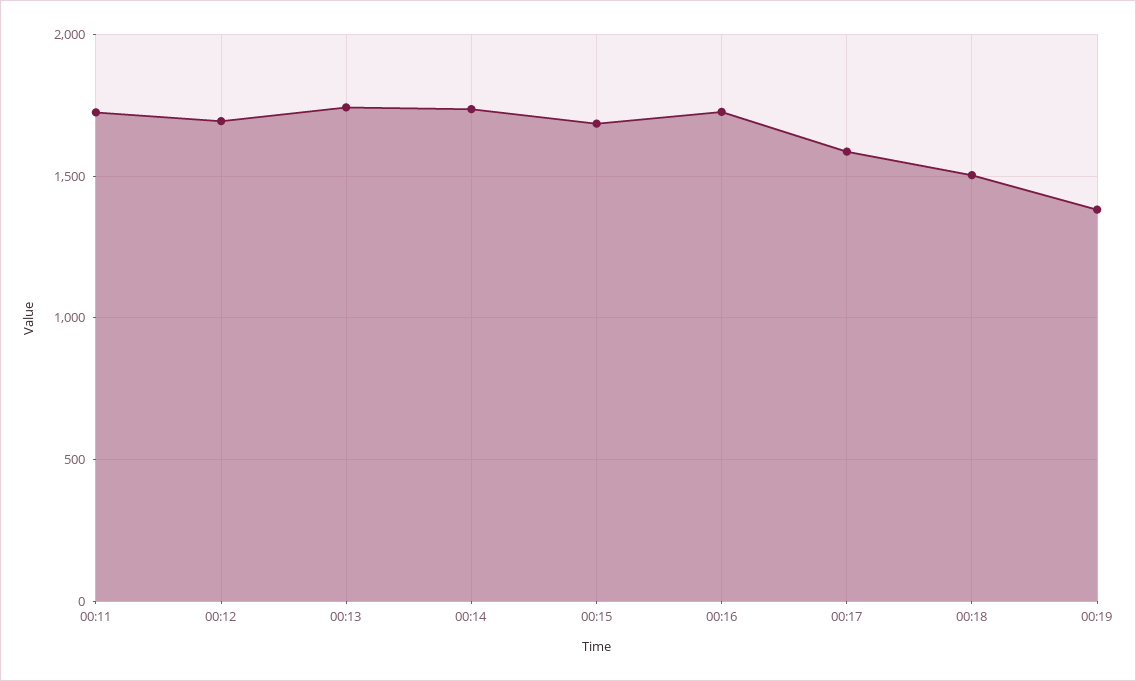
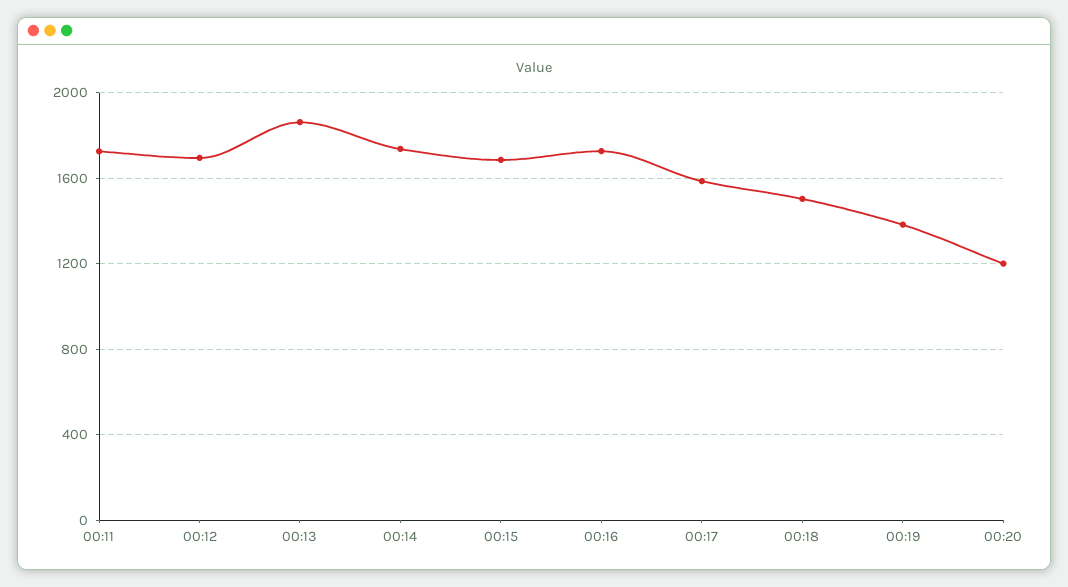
00:13: 1750 -> 1850
00:20: none -> 1200

